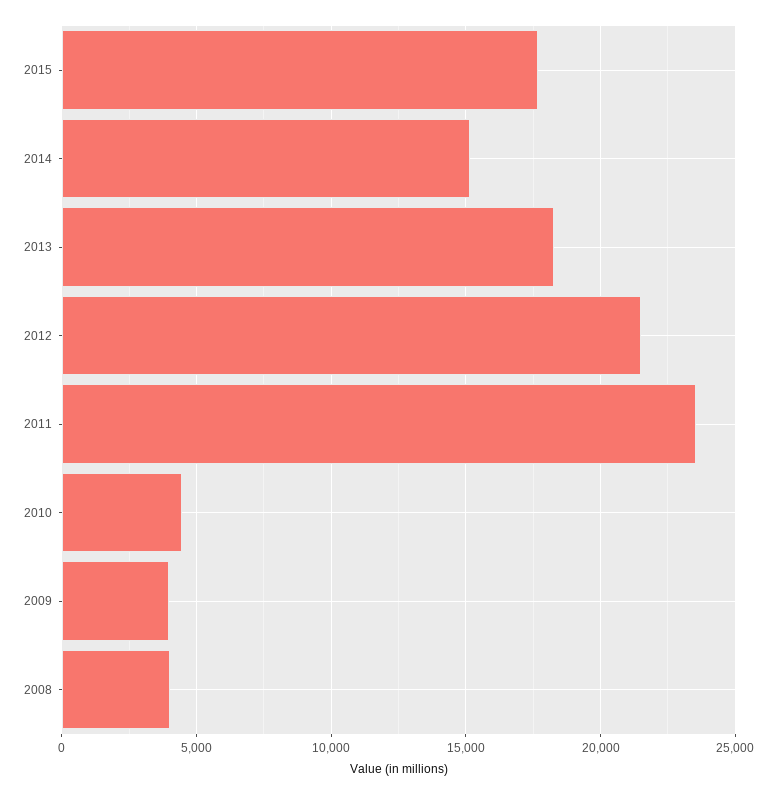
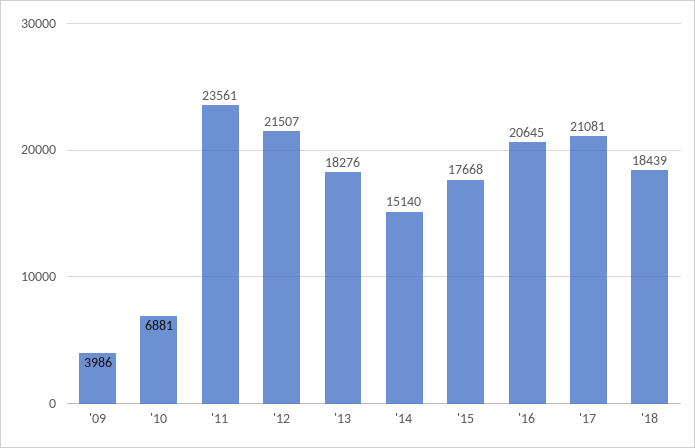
2010: 4500 -> 6881
2008: 4000 -> none
'16: none -> 20645
'17: none -> 21081
'18: none -> 18439

